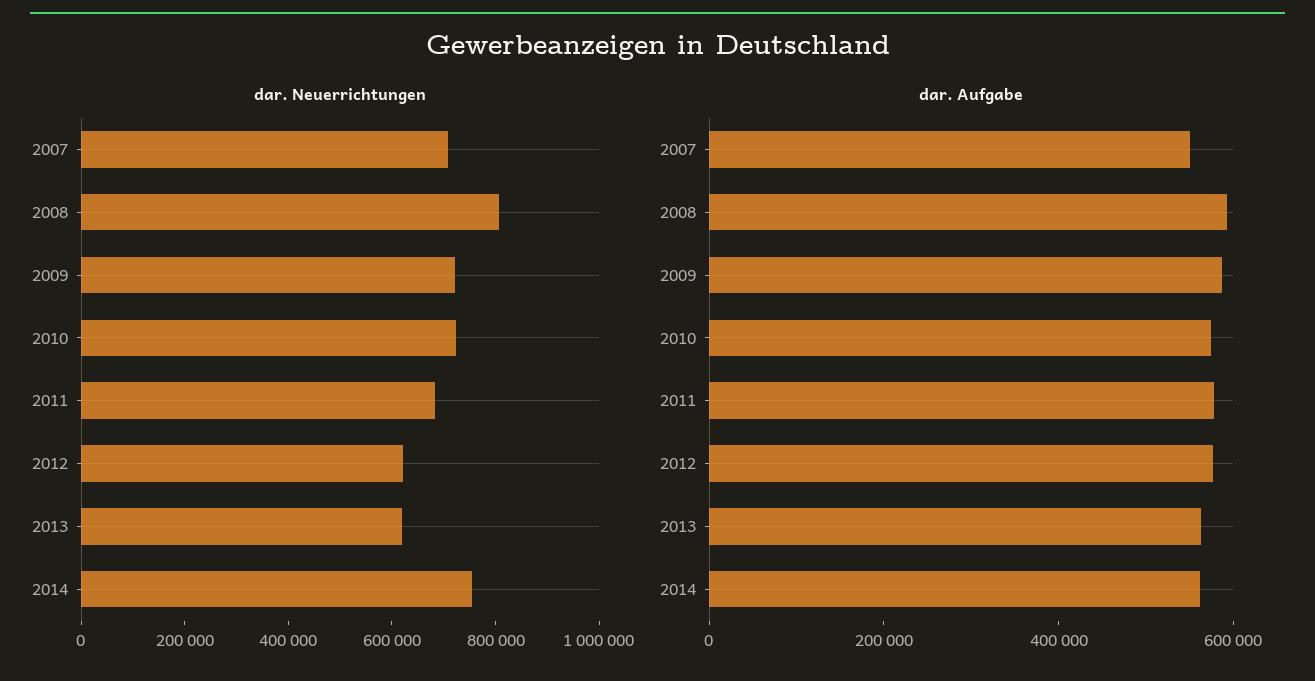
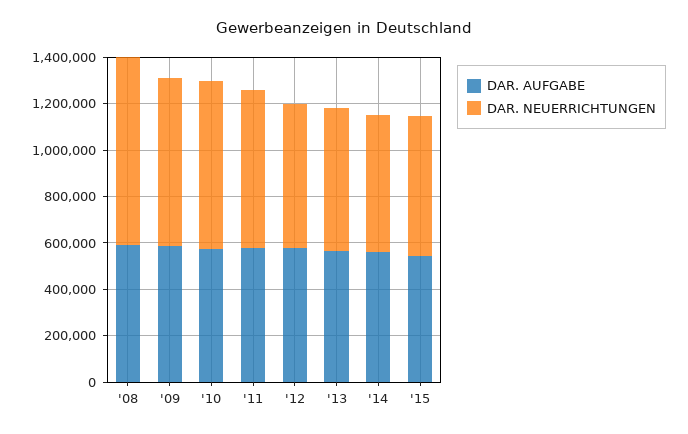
dar. Neuerrichtungen, 2007: 700000 -> none
dar. Neuerrichtungen, 2014: 750000 -> 600000
dar. Aufgabe, 2007: 550000 -> none
dar. Aufgabe, '15: none -> 550000
dar. Neuerrichtungen, '15: none -> 600000

